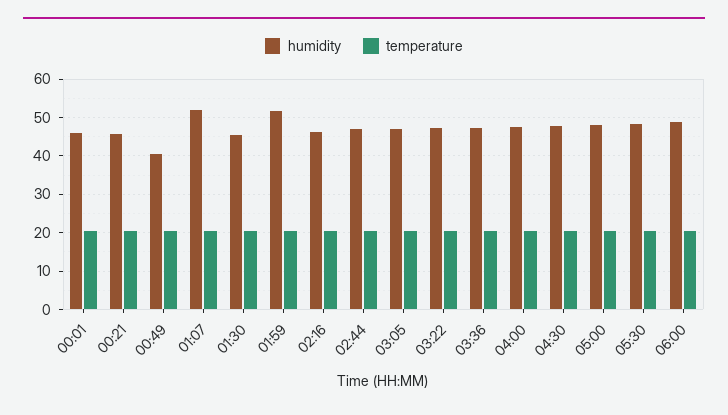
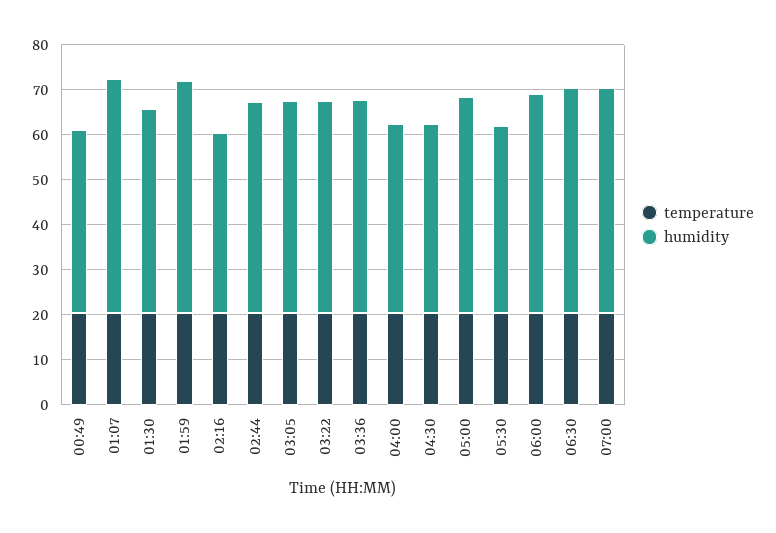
humidity, 00:01: 46 -> none
temperature, 00:01: 20 -> none
humidity, 00:21: 46 -> none
temperature, 00:21: 20 -> none
humidity, 02:16: 46 -> 40
humidity, 04:00: 48 -> 42
humidity, 04:30: 48 -> 42
humidity, 05:30: 48 -> 42
temperature, 06:30: none -> 20
humidity, 06:30: none -> 50
temperature, 07:00: none -> 20
humidity, 07:00: none -> 50

